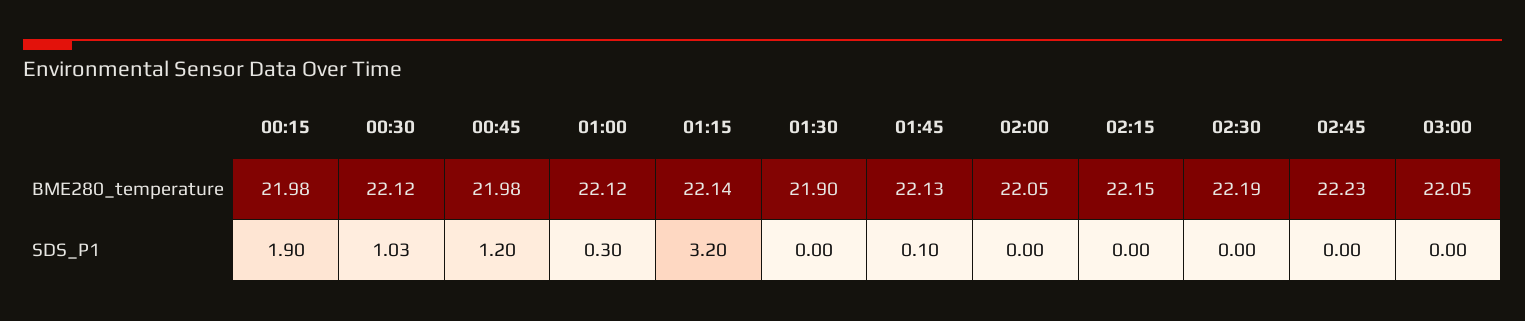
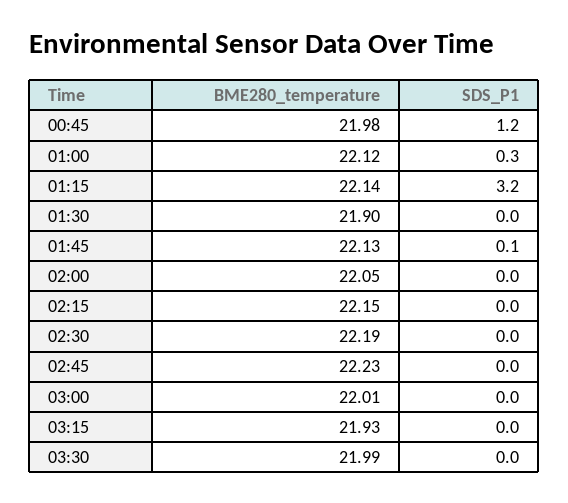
00:15, BME280_temperature: 21.98 -> none
00:30, BME280_temperature: 22.12 -> none
03:00, BME280_temperature: 22.05 -> 22.01
00:15, SDS_P1: 1.9 -> none
00:30, SDS_P1: 1.03 -> none
03:15, BME280_temperature: none -> 21.93
03:15, SDS_P1: none -> 0
03:30, BME280_temperature: none -> 21.99
03:30, SDS_P1: none -> 0

